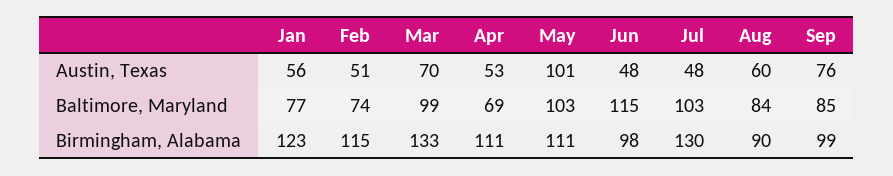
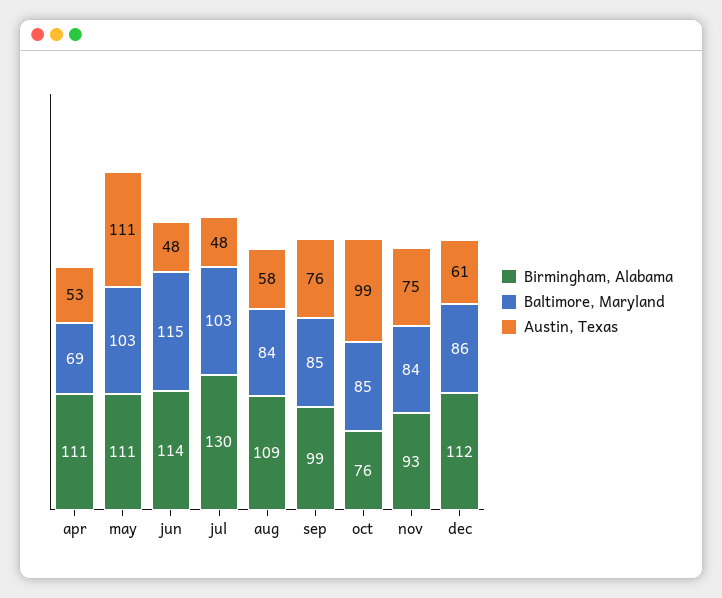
Austin, Texas, Jan: 56 -> none
Austin, Texas, Feb: 51 -> none
Austin, Texas, Mar: 70 -> none
Austin, Texas, May: 101 -> 111
Austin, Texas, Aug: 60 -> 58
Baltimore, Maryland, Jan: 77 -> none
Baltimore, Maryland, Feb: 74 -> none
Baltimore, Maryland, Mar: 99 -> none
Birmingham, Alabama, Jan: 123 -> none
Birmingham, Alabama, Feb: 115 -> none
Birmingham, Alabama, Mar: 133 -> none
Birmingham, Alabama, Jun: 98 -> 114
Birmingham, Alabama, Aug: 90 -> 109
Birmingham, Alabama, oct: none -> 76
Baltimore, Maryland, oct: none -> 85
Austin, Texas, oct: none -> 99
Birmingham, Alabama, nov: none -> 93
Baltimore, Maryland, nov: none -> 84
Austin, Texas, nov: none -> 75
Birmingham, Alabama, dec: none -> 112
Baltimore, Maryland, dec: none -> 86
Austin, Texas, dec: none -> 61

